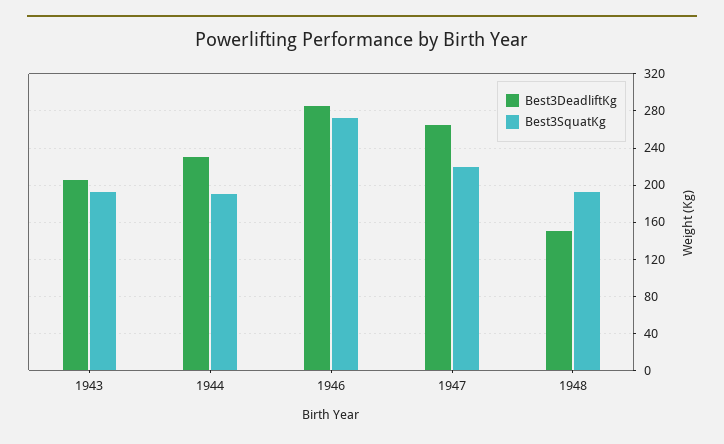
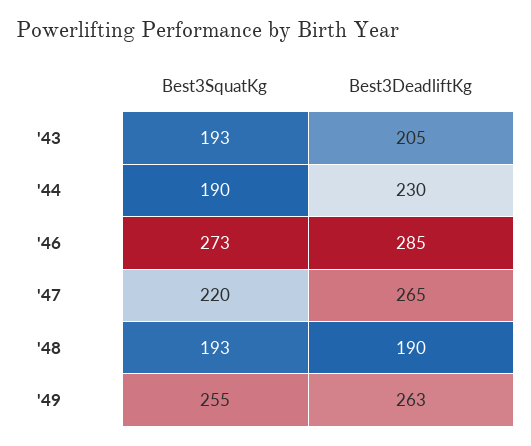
Best3DeadliftKg, 1948: 150 -> 190
Best3SquatKg, '49: none -> 255
Best3DeadliftKg, '49: none -> 263

